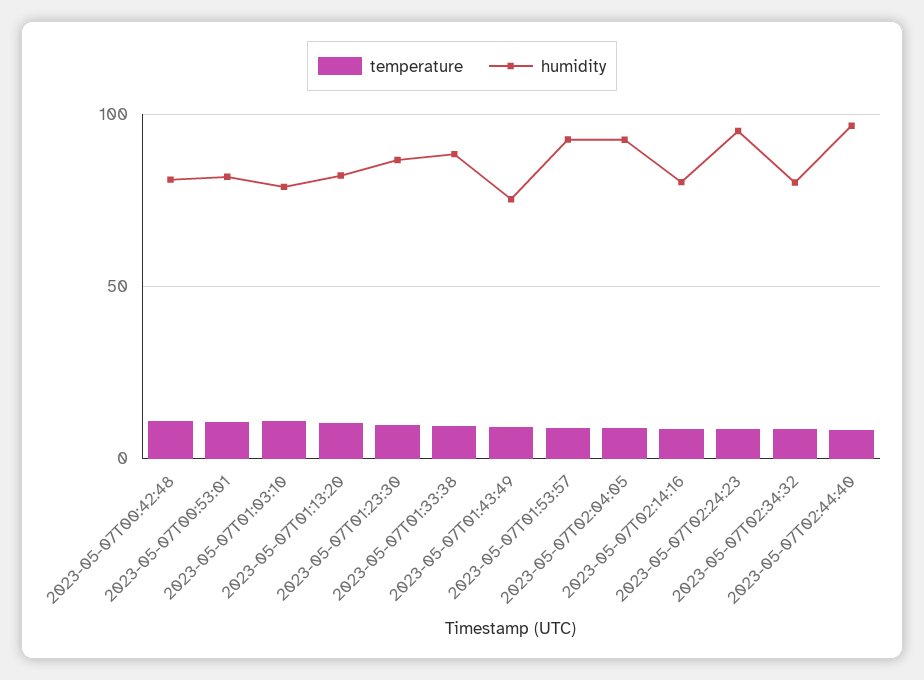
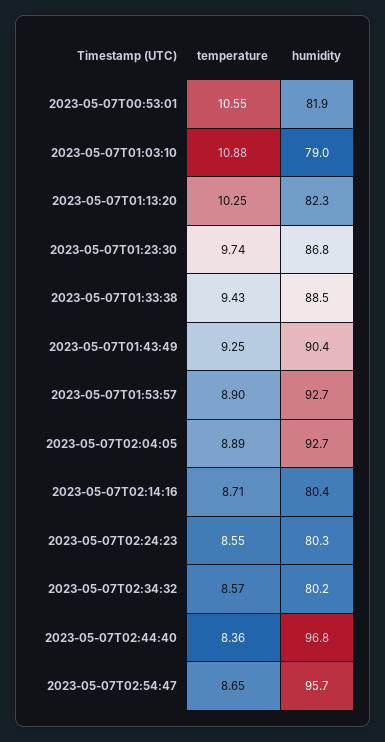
temperature, 2023-05-07T00:42:48: 10 -> none
humidity, 2023-05-07T00:42:48: 80 -> none
humidity, 2023-05-07T01:43:49: 75 -> 90.4
humidity, 2023-05-07T02:24:23: 95 -> 80.3
temperature, 2023-05-07T02:54:47: none -> 8.65
humidity, 2023-05-07T02:54:47: none -> 95.7

